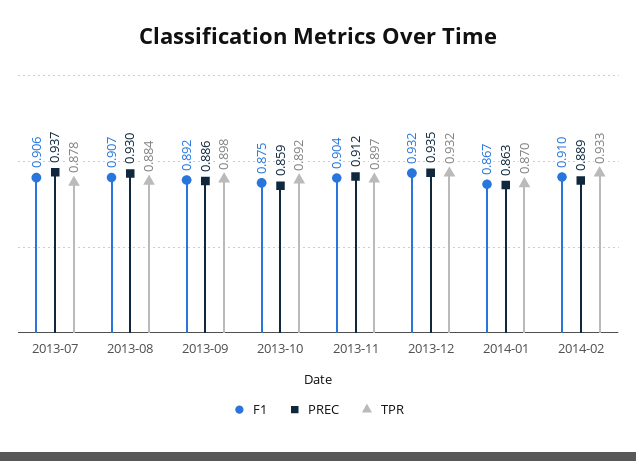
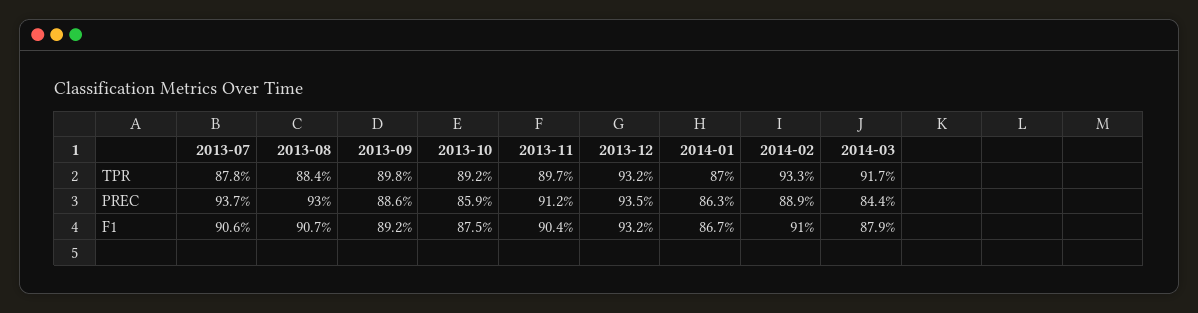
TPR, 2014-03: none -> 0.917
PREC, 2014-03: none -> 0.844
F1, 2014-03: none -> 0.879

